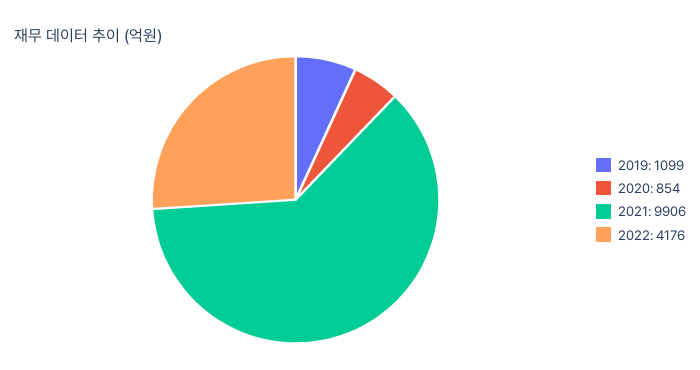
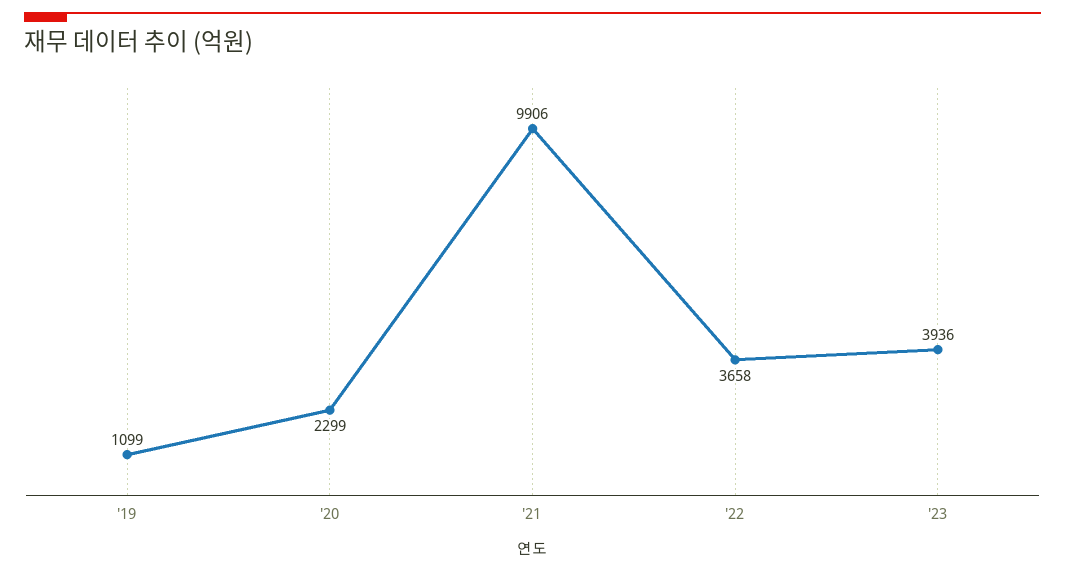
2020: 854 -> 2299
2022: 4176 -> 3658
'23: none -> 3936

